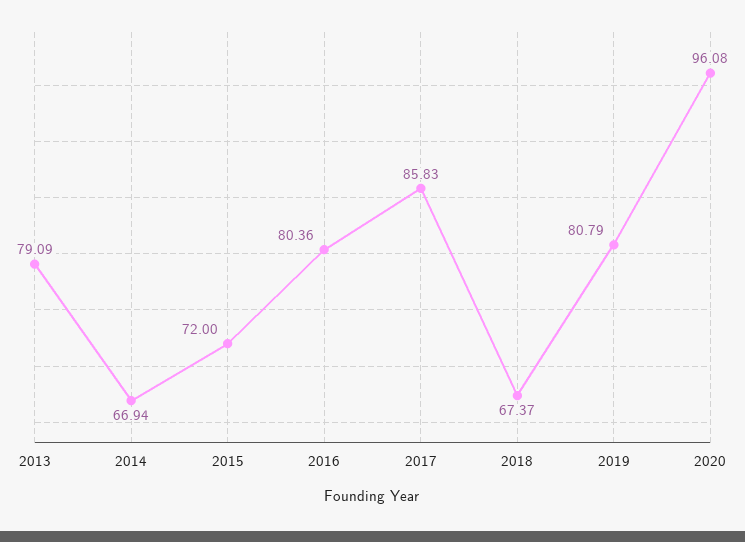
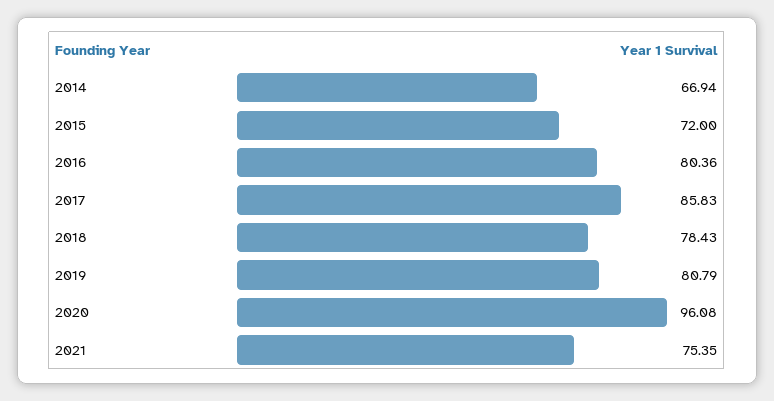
2013: 79.09 -> none
2018: 67.37 -> 78.43
2021: none -> 75.35

